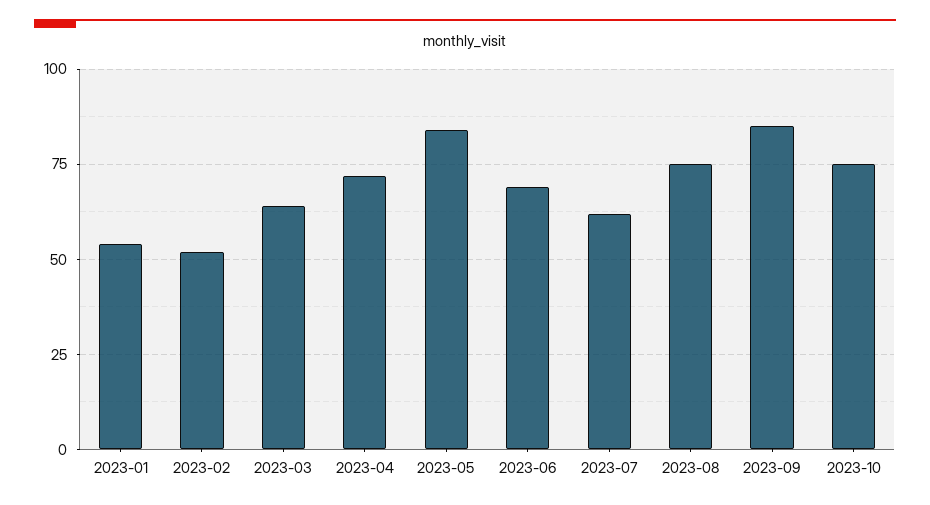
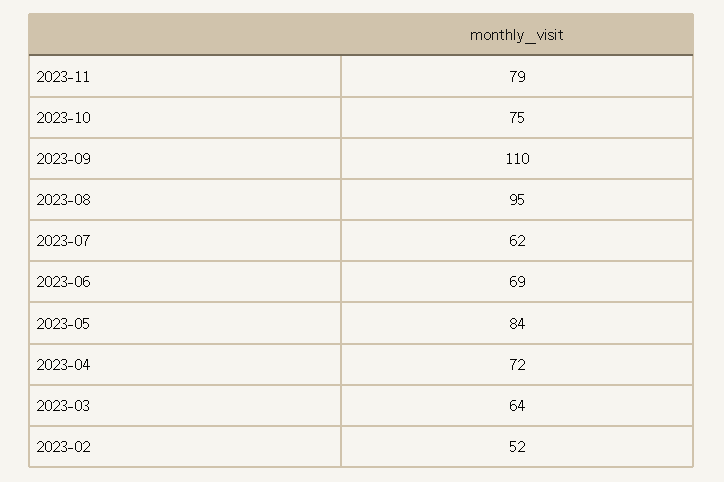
2023-01: 55 -> none
2023-08: 75 -> 95
2023-09: 85 -> 110
2023-11: none -> 79

